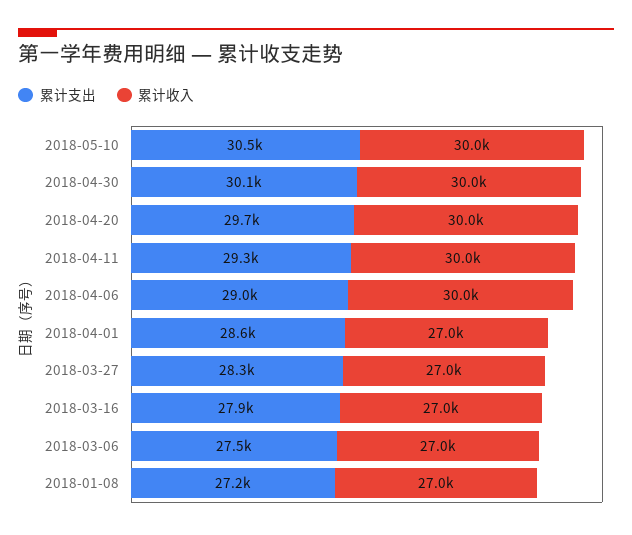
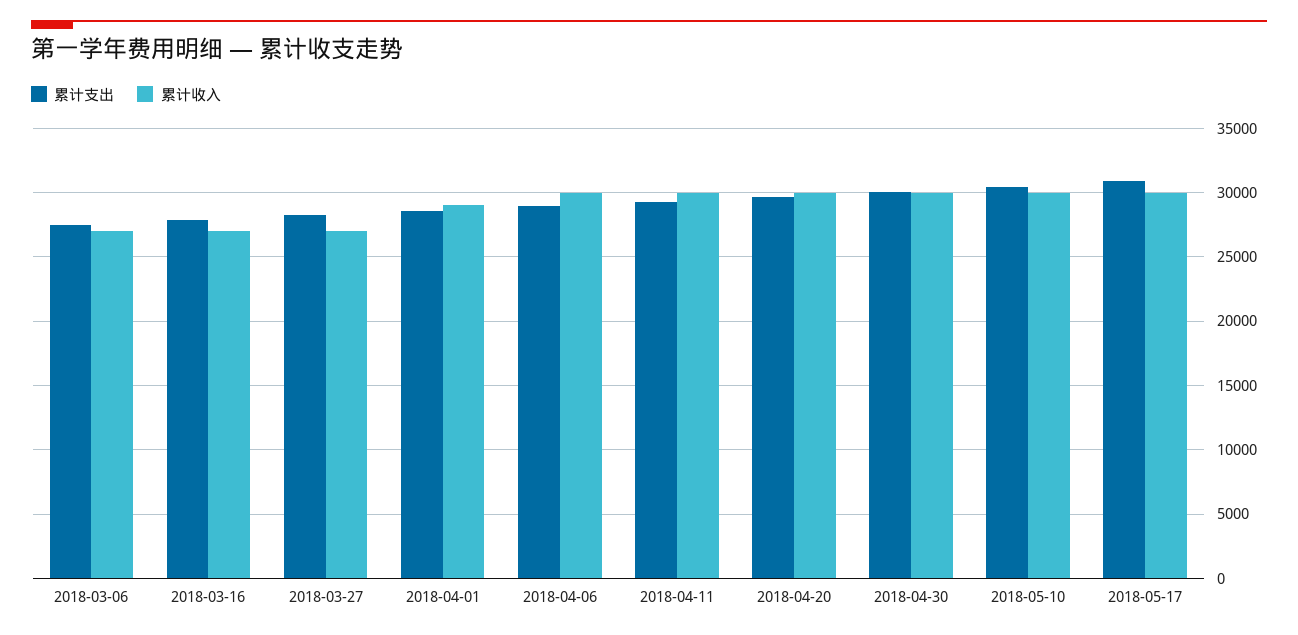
累计收入, 2018-04-01: 27000 -> 29000
累计支出, 2018-01-08: 27200 -> none
累计收入, 2018-01-08: 27000 -> none
累计支出, 2018-05-17: none -> 31000
累计收入, 2018-05-17: none -> 30000

